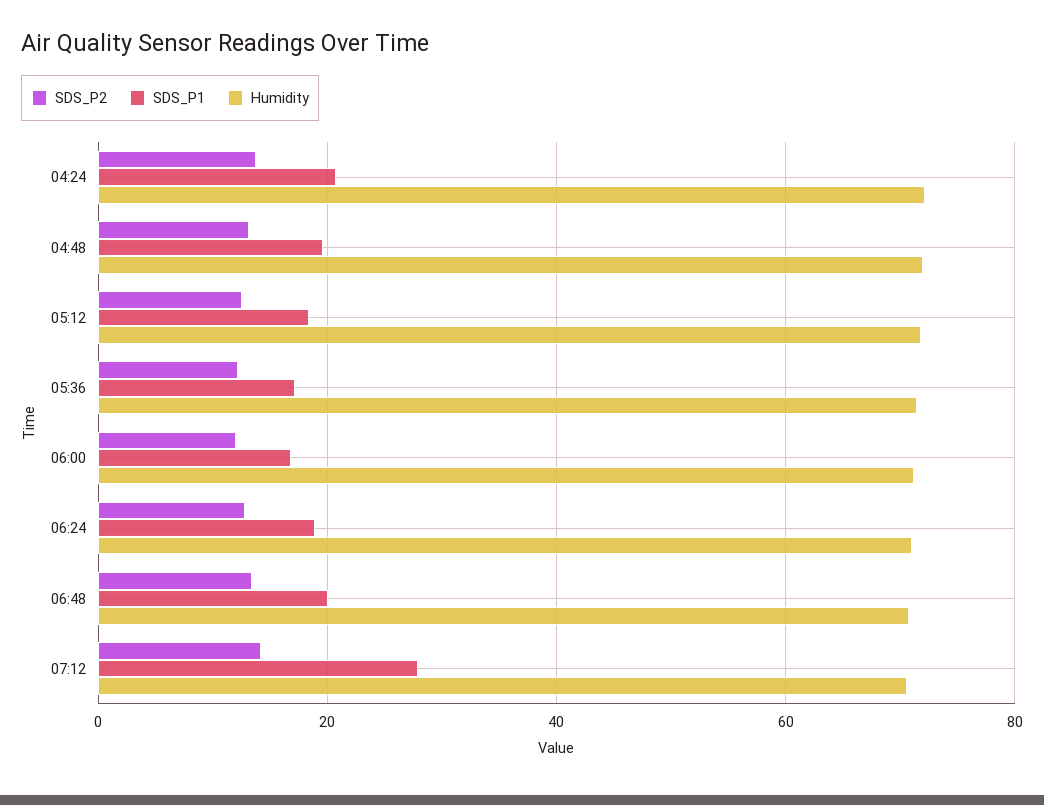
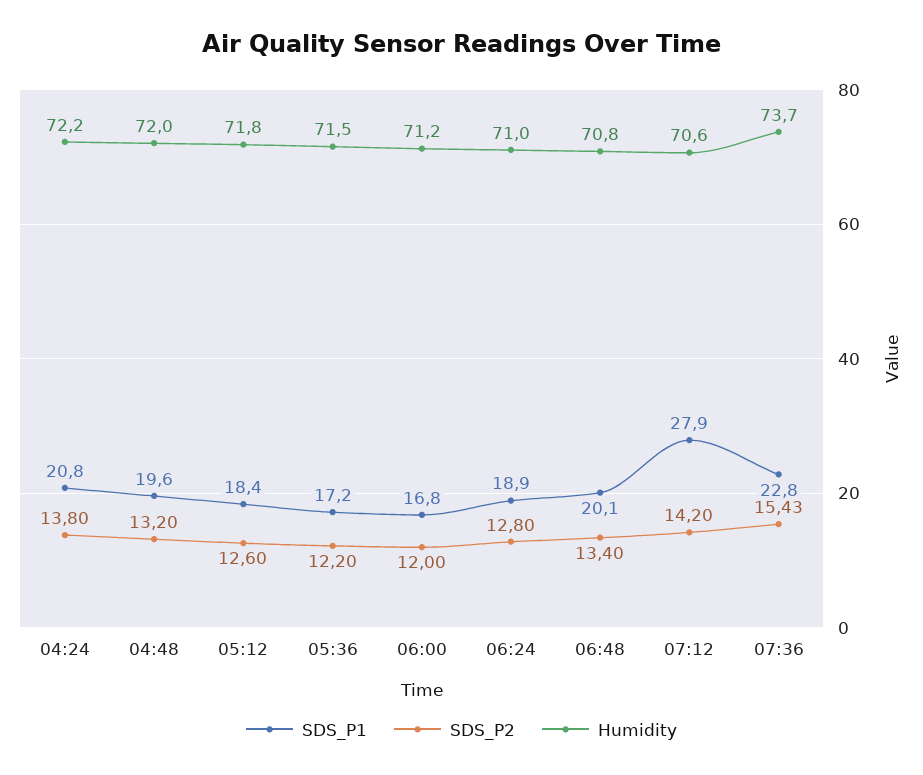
SDS_P1, 07:36: none -> 22.8
SDS_P2, 07:36: none -> 15.43
Humidity, 07:36: none -> 73.7

